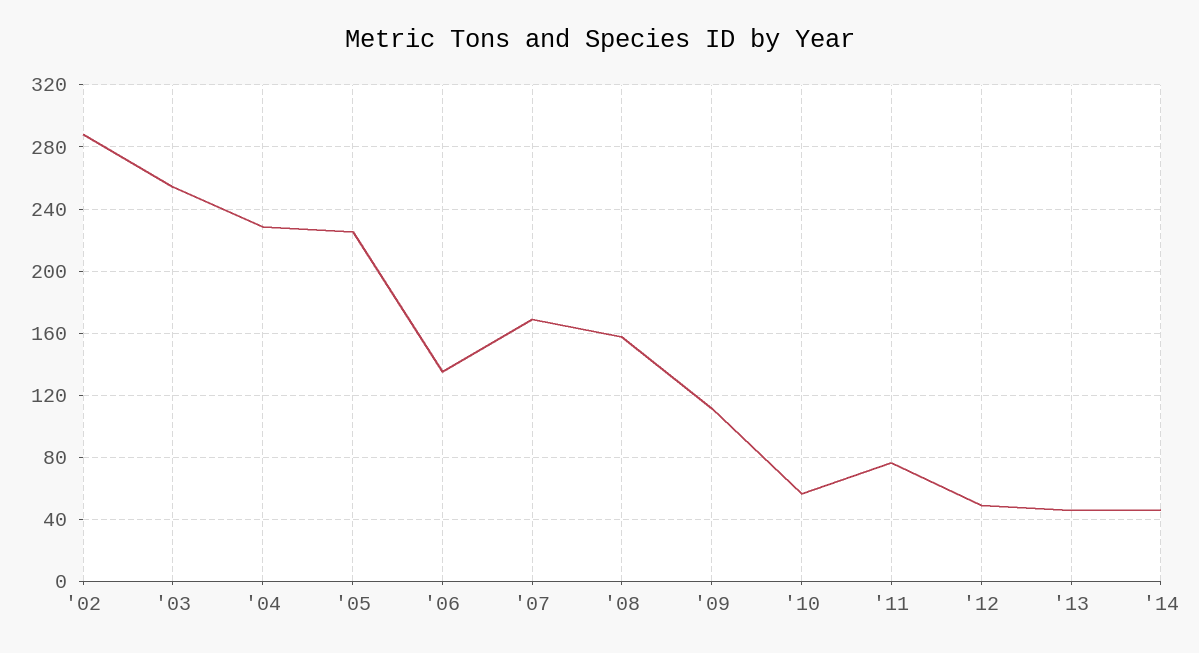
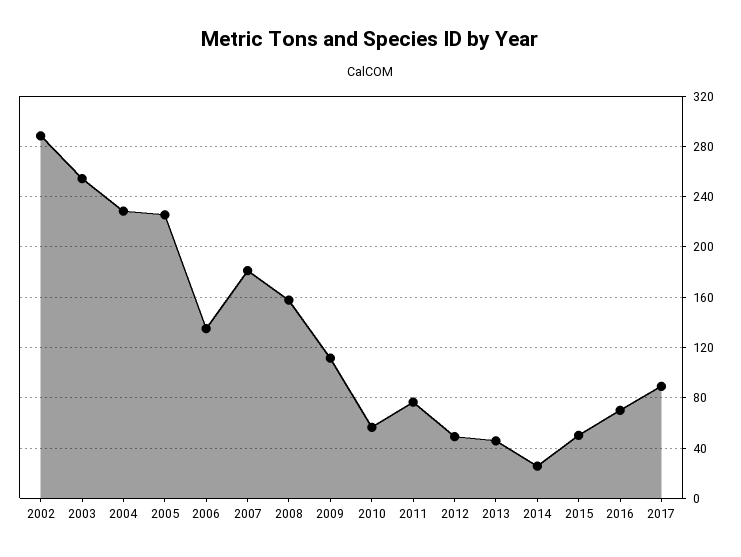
'07: 170 -> 180
'14: 45 -> 25
2015: none -> 50
2016: none -> 70
2017: none -> 90

